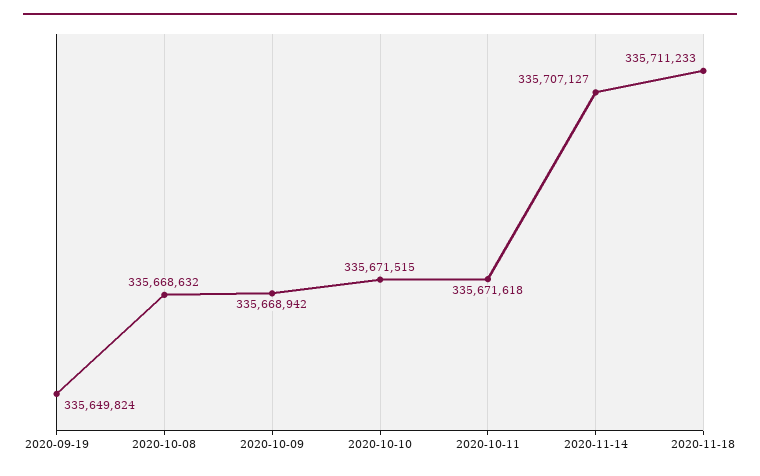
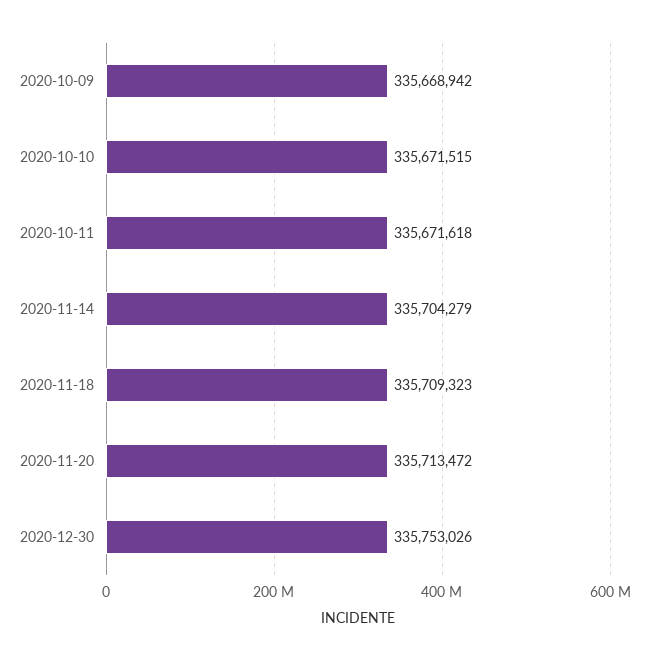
2020-09-19: 335649824 -> none
2020-10-08: 335668632 -> none
2020-11-14: 335707127 -> 335704279
2020-11-18: 335711233 -> 335709323
2020-11-20: none -> 335713472
2020-12-30: none -> 335753026

